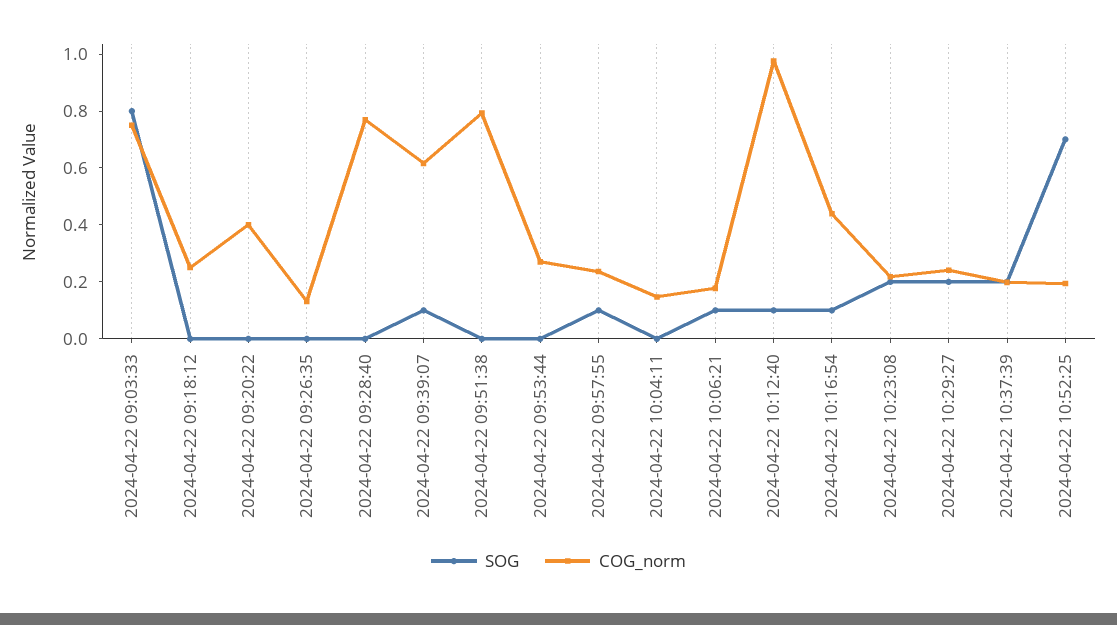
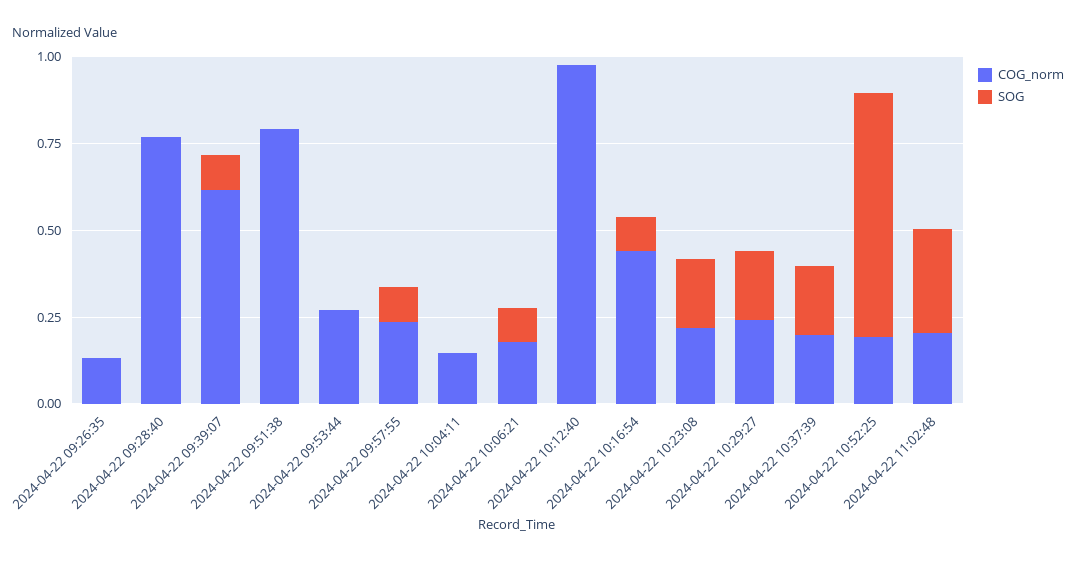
SOG, 2024-04-22 09:03:33: 0.8 -> none
COG_norm, 2024-04-22 09:03:33: 0.75 -> none
SOG, 2024-04-22 09:18:12: 0 -> none
COG_norm, 2024-04-22 09:18:12: 0.25 -> none
SOG, 2024-04-22 09:20:22: 0 -> none
COG_norm, 2024-04-22 09:20:22: 0.4 -> none
SOG, 2024-04-22 10:12:40: 0.1 -> 0
COG_norm, 2024-04-22 11:02:48: none -> 0.2
SOG, 2024-04-22 11:02:48: none -> 0.3

